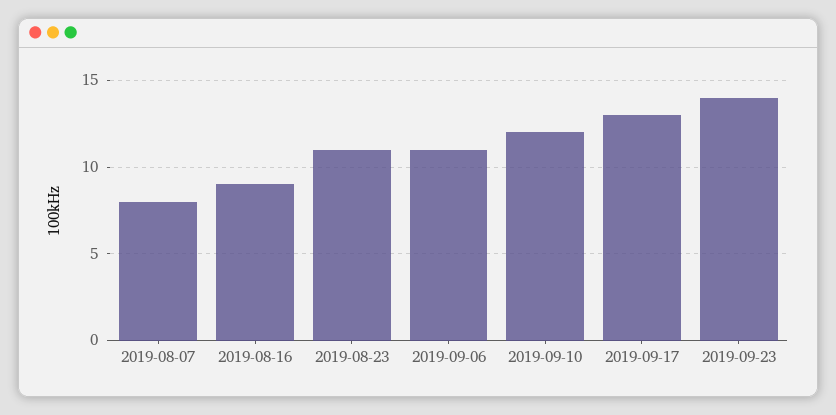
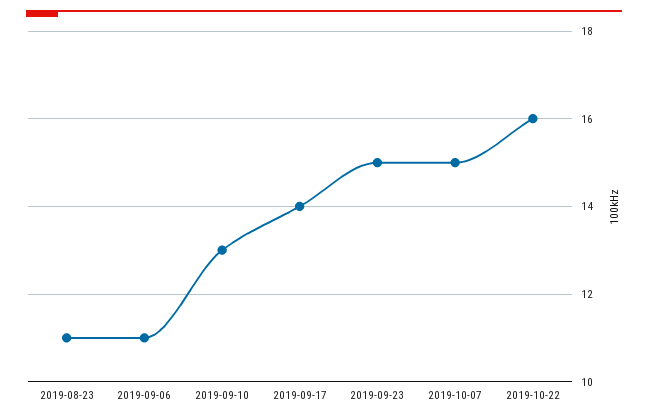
2019-08-07: 8 -> none
2019-08-16: 9 -> none
2019-09-10: 12 -> 13
2019-09-17: 13 -> 14
2019-09-23: 14 -> 15
2019-10-07: none -> 15
2019-10-22: none -> 16

